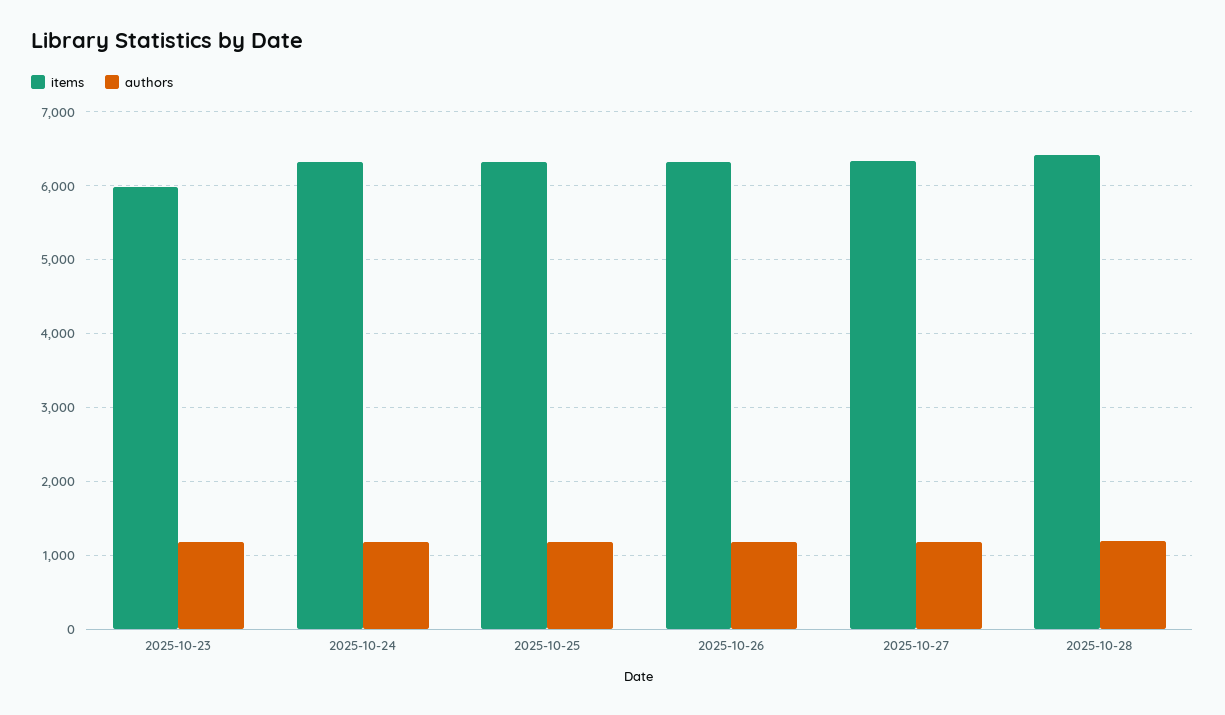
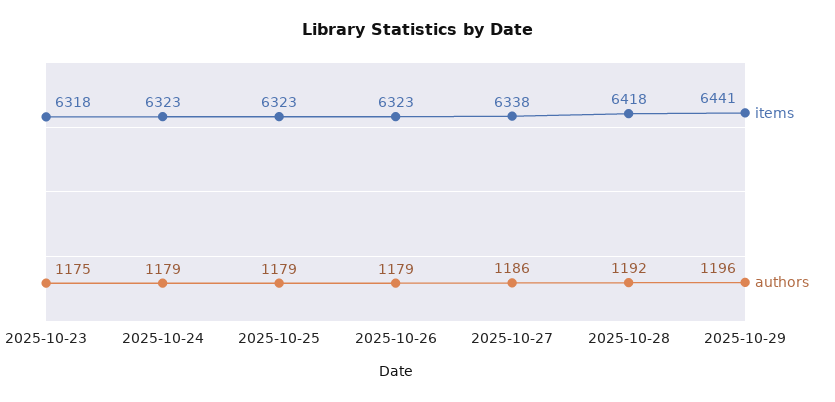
items, 2025-10-23: 6000 -> 6318
items, 2025-10-29: none -> 6441
authors, 2025-10-29: none -> 1196

